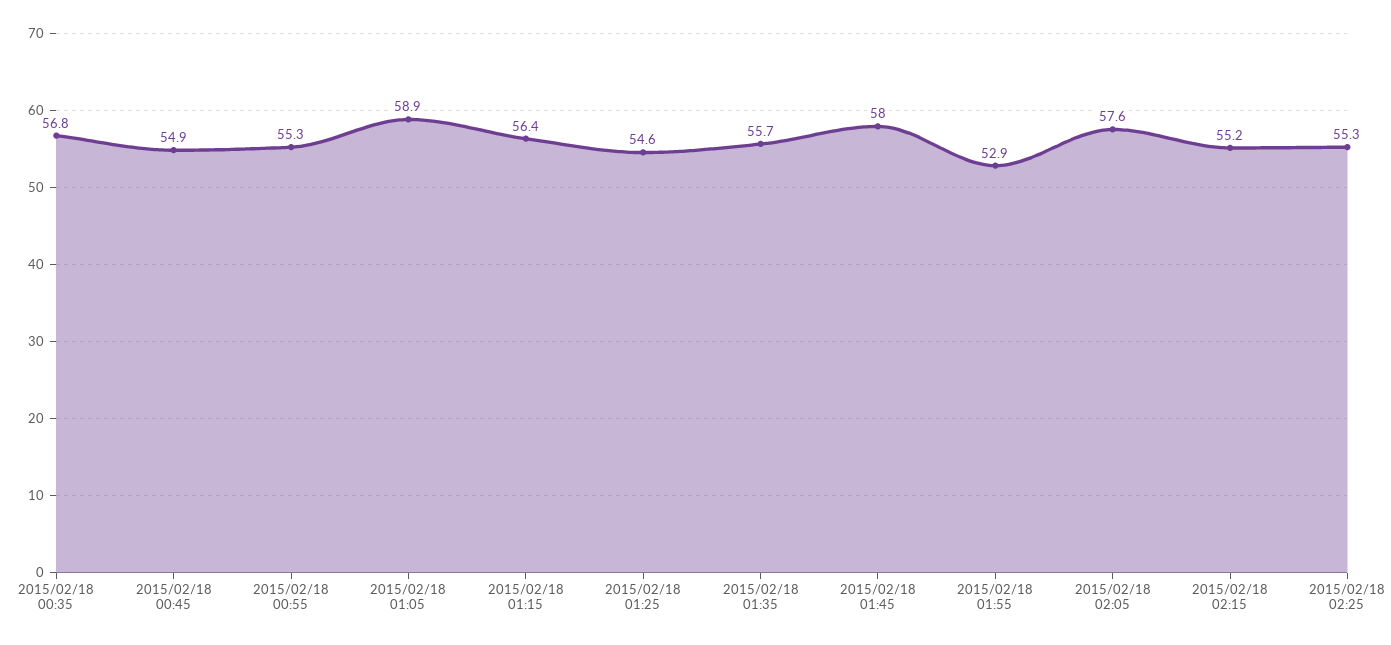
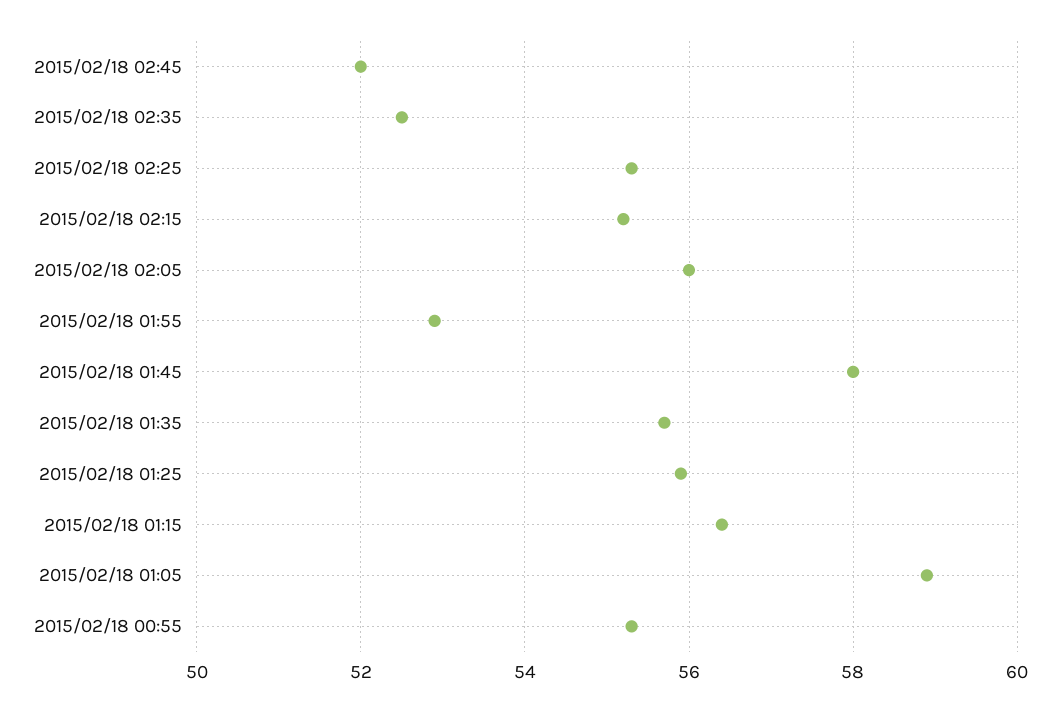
2015/02/18 00:35: 56.8 -> none
2015/02/18 00:45: 54.9 -> none
2015/02/18 01:25: 54.6 -> 56
2015/02/18 02:05: 57.6 -> 56
2015/02/18 02:45: none -> 52
2015/02/18 02:35: none -> 52.5

